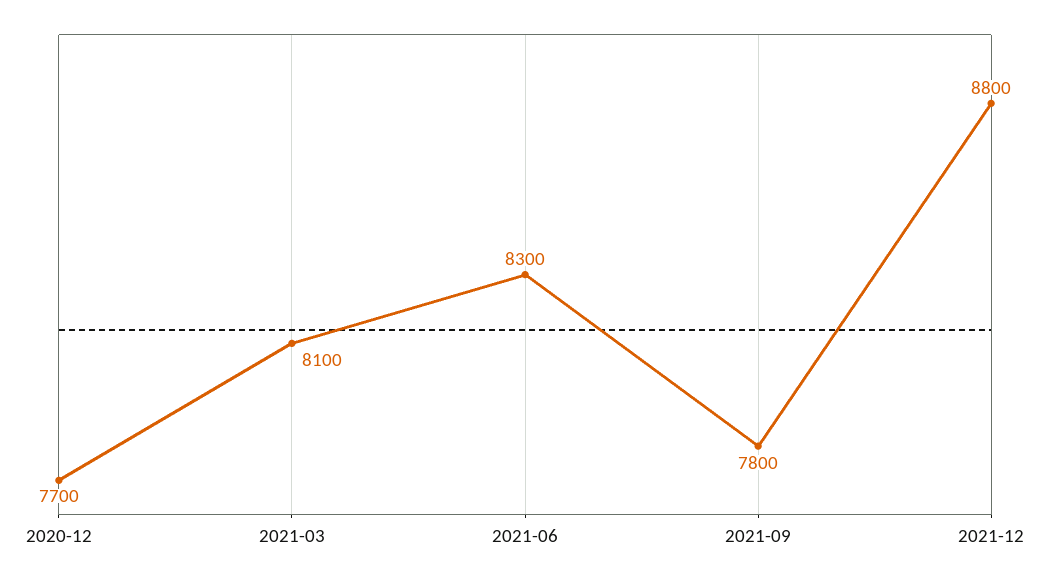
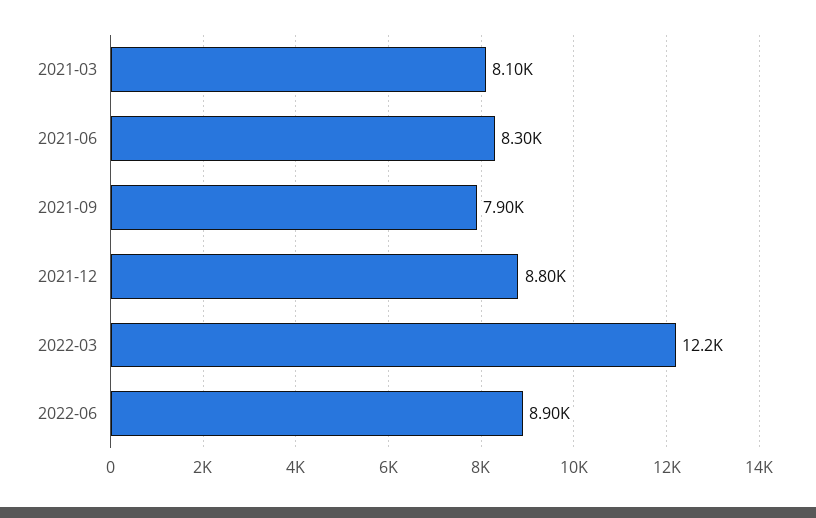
2020-12: 7700 -> none
2021-09: 7800 -> 7900
2022-03: none -> 12200
2022-06: none -> 8900

